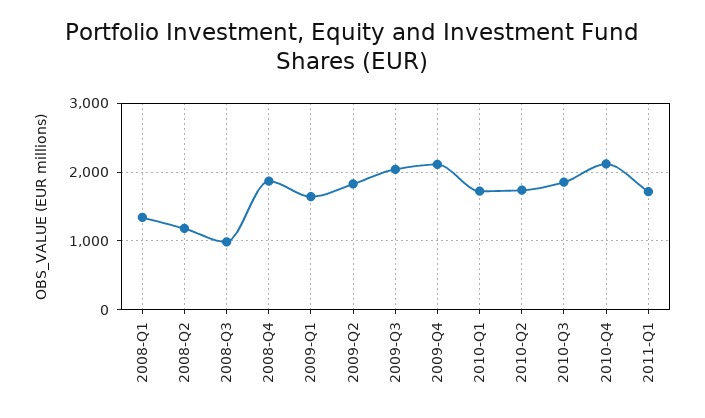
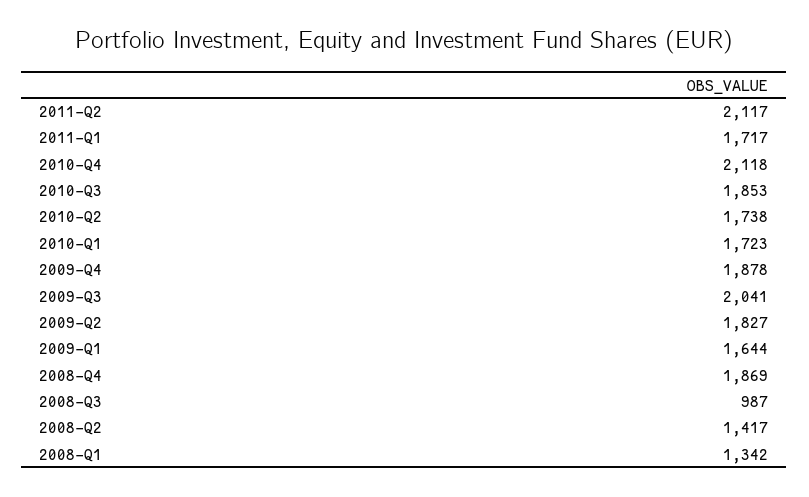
2008-Q2: 1200 -> 1417
2009-Q4: 2100 -> 1878
2011-Q2: none -> 2117

